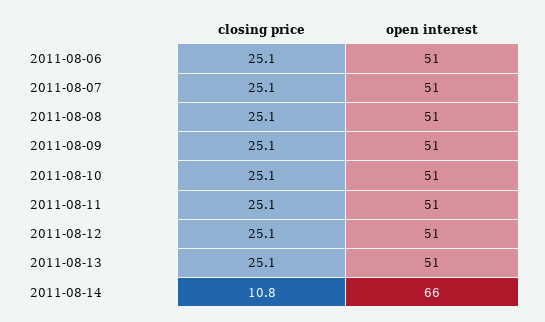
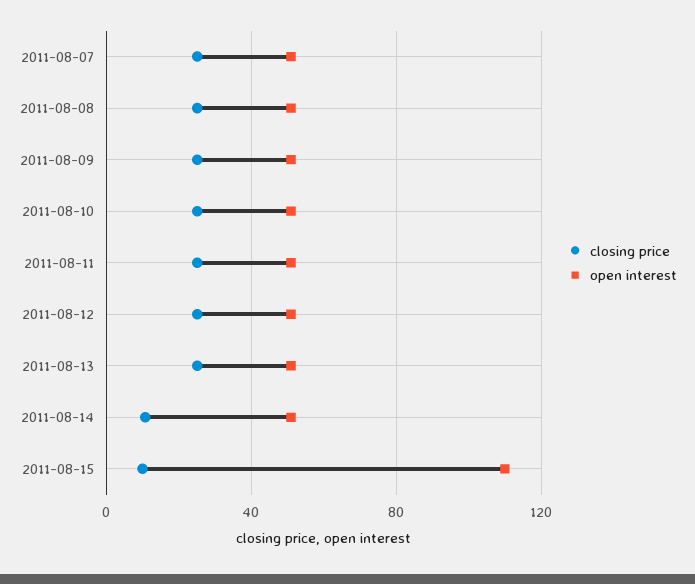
closing price, 2011-08-06: 25.1 -> none
open interest, 2011-08-06: 51 -> none
open interest, 2011-08-14: 66 -> 50
closing price, 2011-08-15: none -> 10
open interest, 2011-08-15: none -> 110

